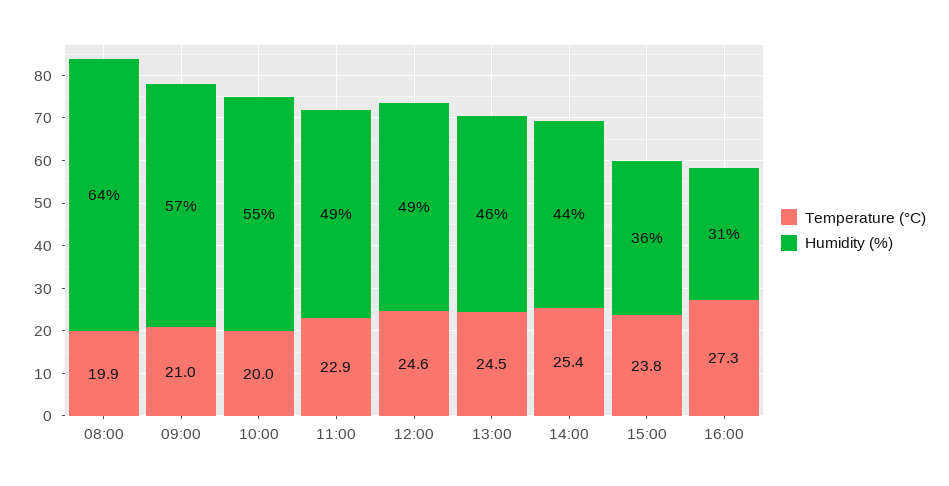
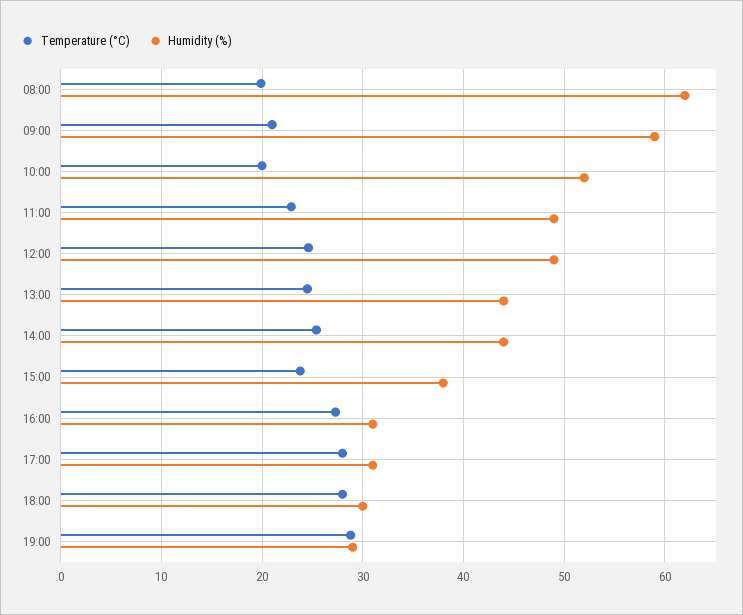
Humidity (%), 08:00: 64 -> 62
Humidity (%), 09:00: 57 -> 59
Humidity (%), 10:00: 55 -> 52
Humidity (%), 13:00: 46 -> 44
Humidity (%), 15:00: 36 -> 38
Temperature (°C), 17:00: none -> 28
Humidity (%), 17:00: none -> 31
Temperature (°C), 18:00: none -> 28
Humidity (%), 18:00: none -> 30
Temperature (°C), 19:00: none -> 29
Humidity (%), 19:00: none -> 29

